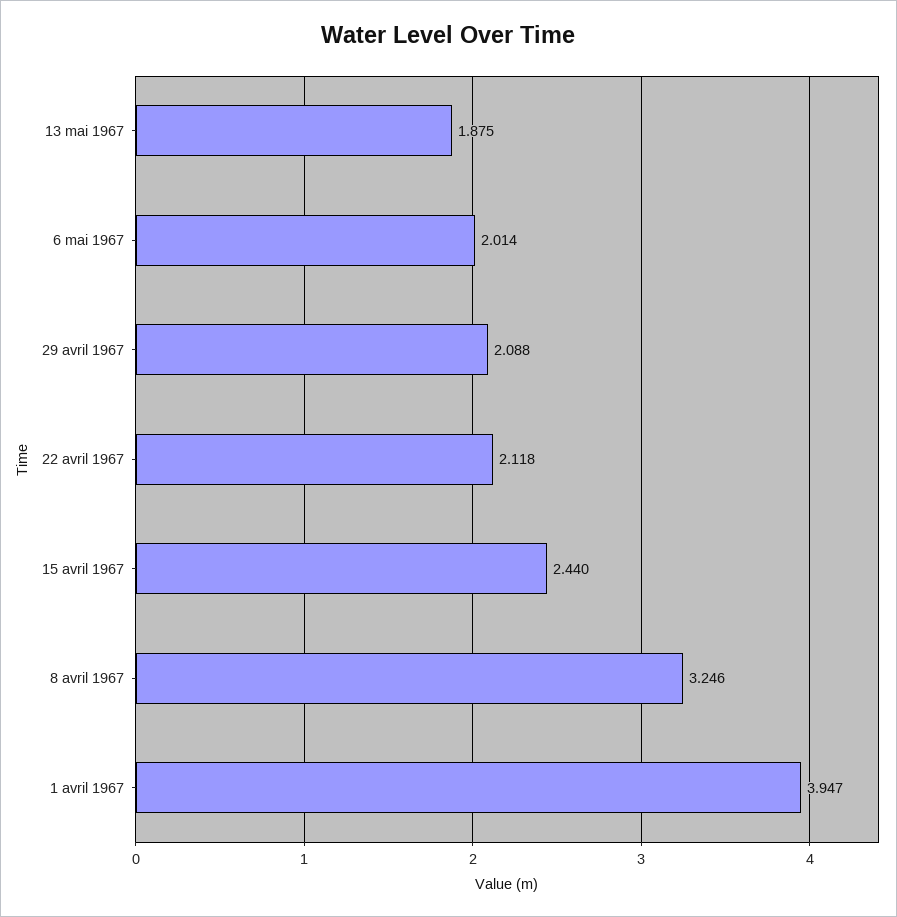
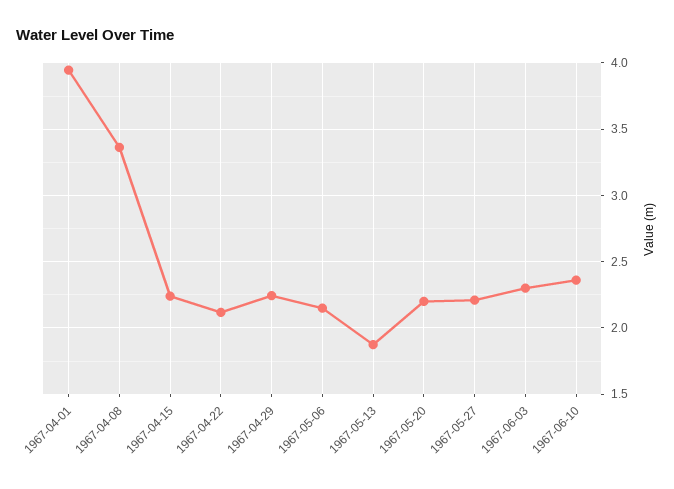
6 mai 1967: 2.014 -> 2.15
29 avril 1967: 2.088 -> 2.25
15 avril 1967: 2.44 -> 2.25
8 avril 1967: 3.246 -> 3.35
1967-05-20: none -> 2.2
1967-05-27: none -> 2.2
1967-06-03: none -> 2.3
1967-06-10: none -> 2.35

